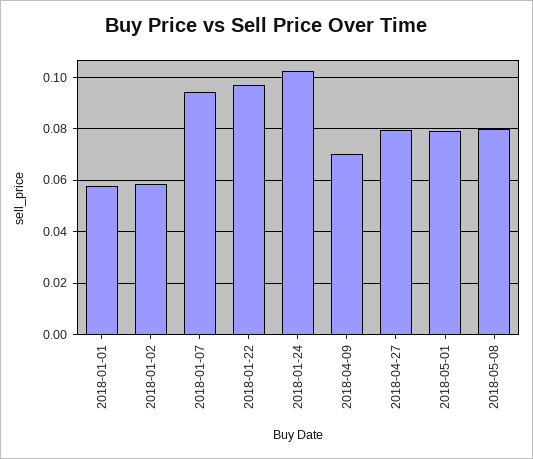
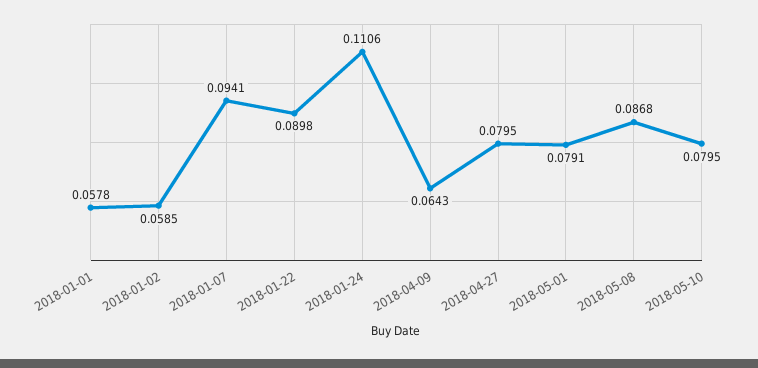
2018-01-22: 0.0975 -> 0.0898
2018-01-24: 0.1025 -> 0.1106
2018-04-09: 0.07 -> 0.0643
2018-05-08: 0.08 -> 0.0868
2018-05-10: none -> 0.0795

